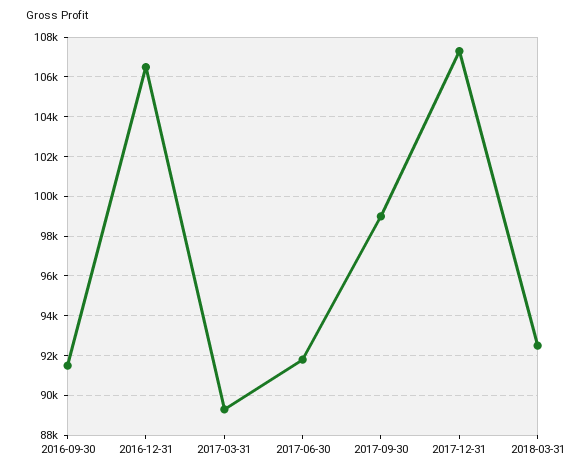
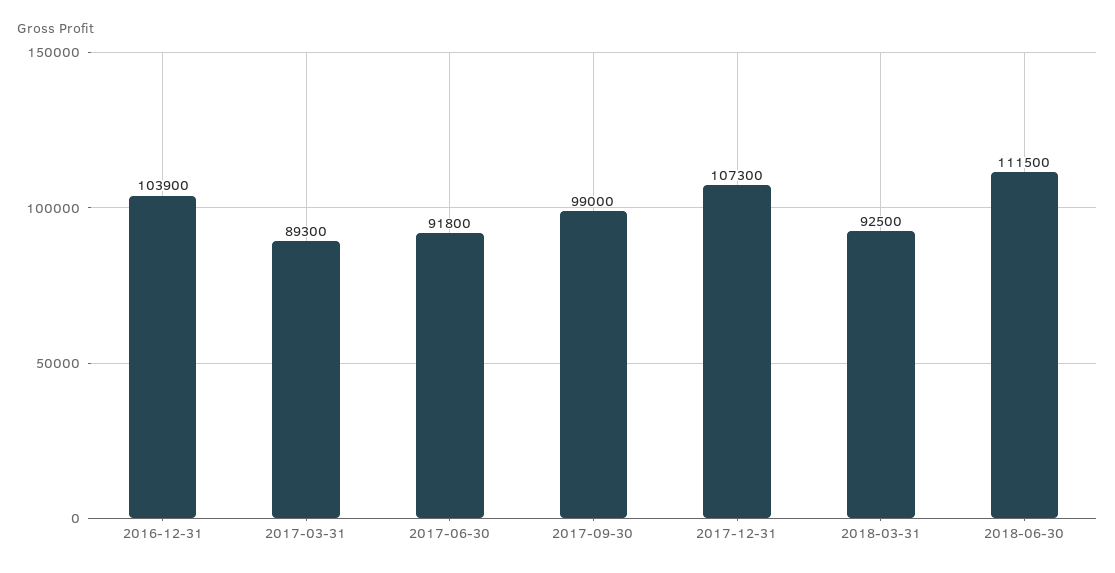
2016-09-30: 91500 -> none
2016-12-31: 106500 -> 103900
2018-06-30: none -> 111500

